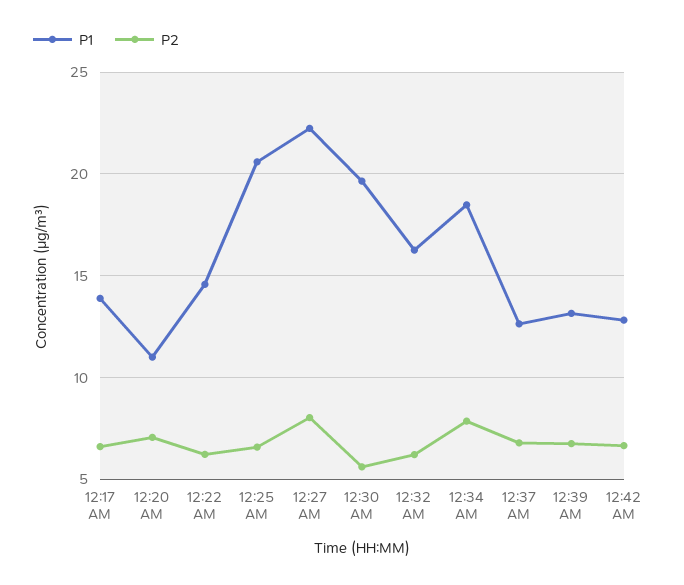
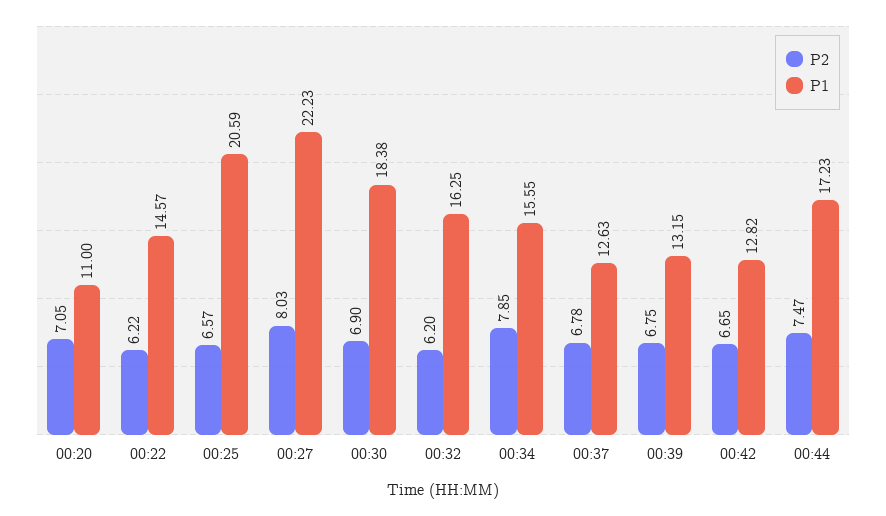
P1, 12:17 AM: 14 -> none
P2, 12:17 AM: 6.5 -> none
P1, 12:30 AM: 19.5 -> 18.38
P2, 12:30 AM: 5.5 -> 6.9
P1, 12:34 AM: 18.5 -> 15.55
P2, 00:44: none -> 7.47
P1, 00:44: none -> 17.23

